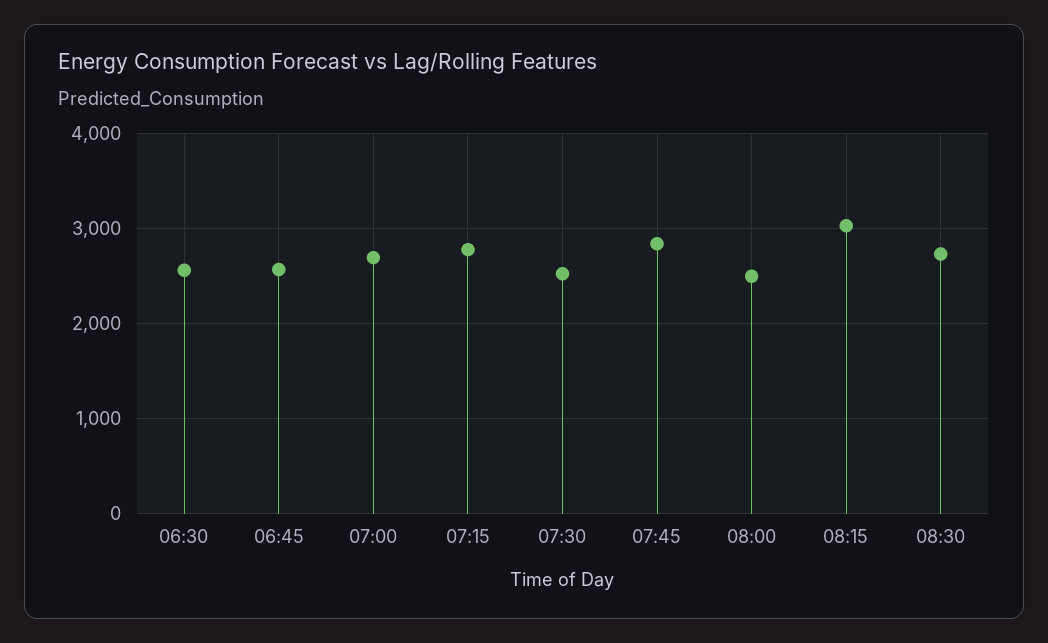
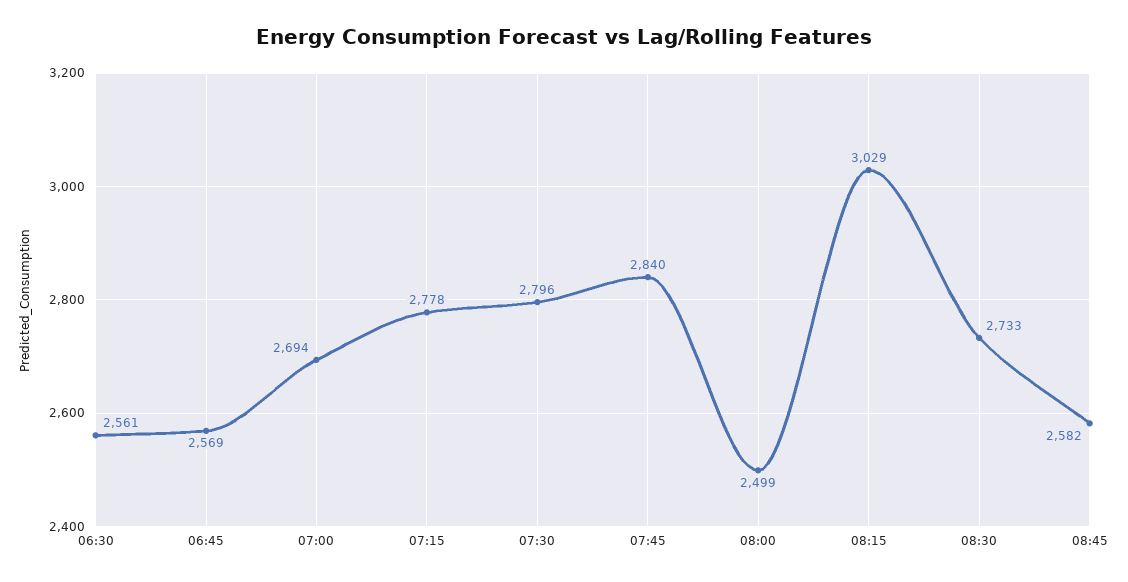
07:30: 2500 -> 2796
08:45: none -> 2582

